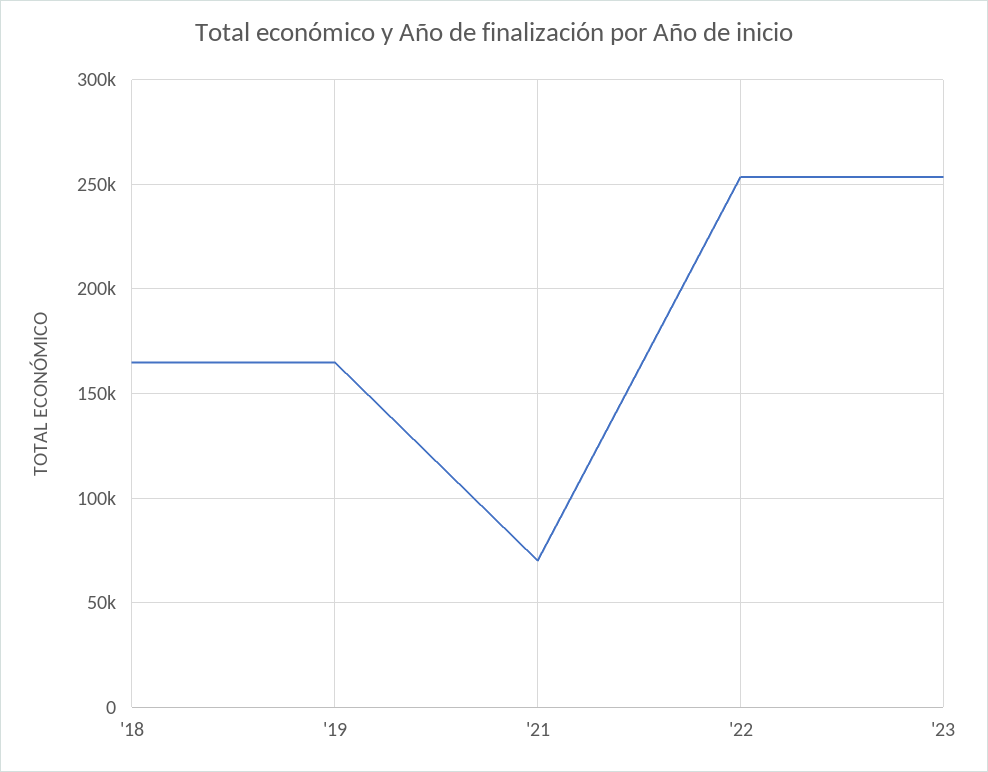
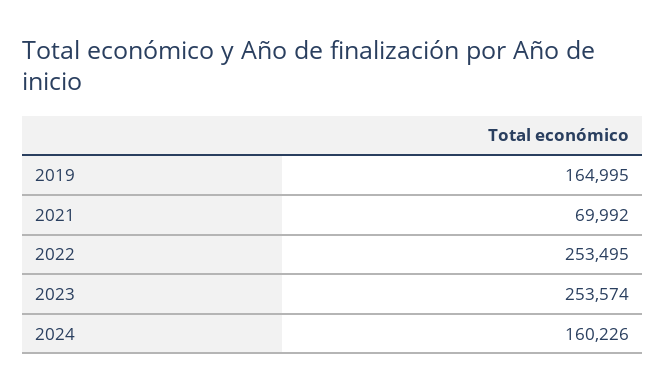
'18: 165000 -> none
2024: none -> 160226

